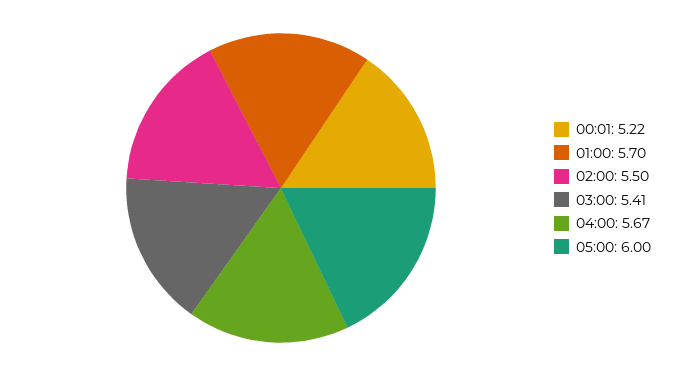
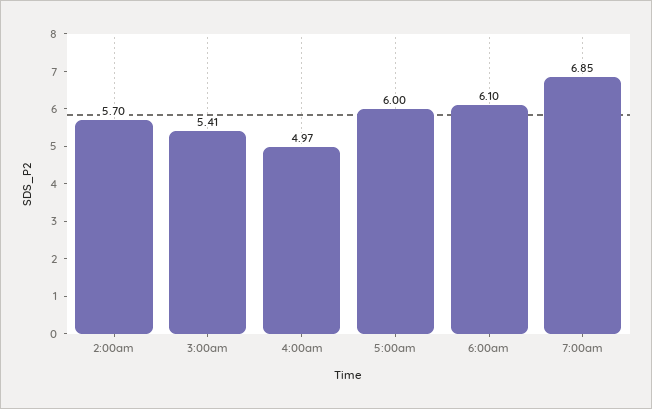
00:01: 5.22 -> none
01:00: 5.7 -> none
02:00: 5.5 -> 5.7
04:00: 5.67 -> 4.97
6:00am: none -> 6.1
7:00am: none -> 6.85

